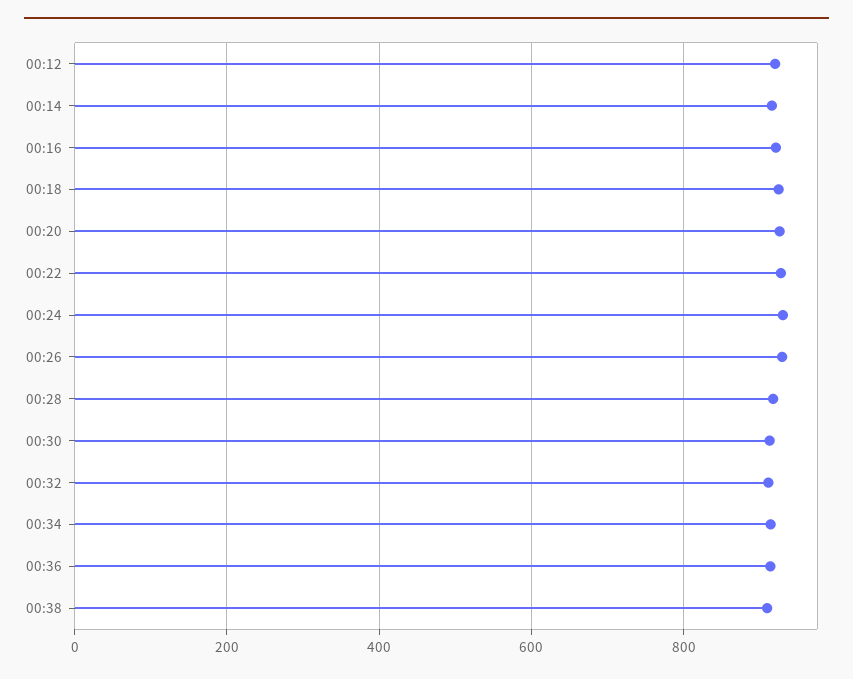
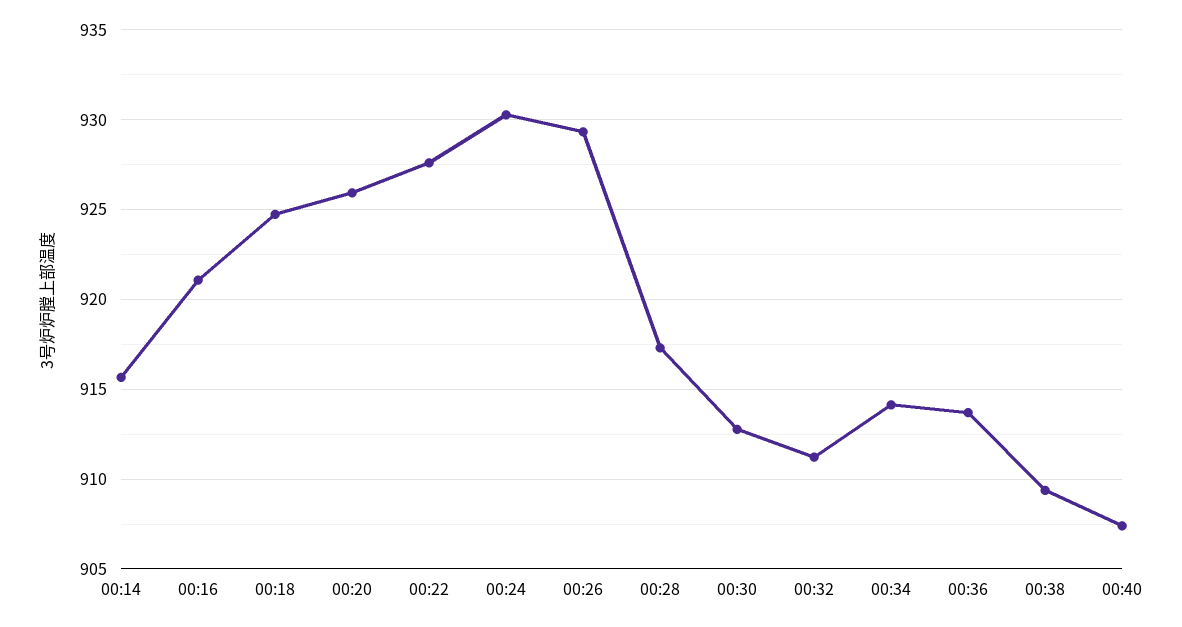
00:12: 920 -> none
00:40: none -> 907.5

